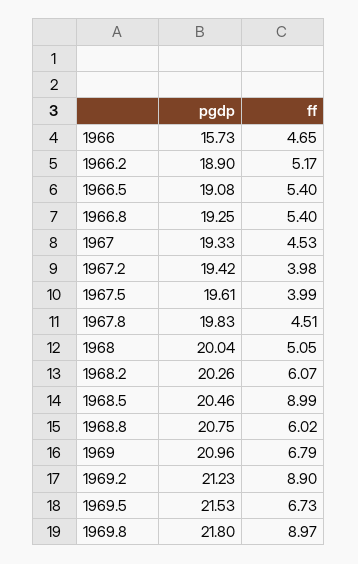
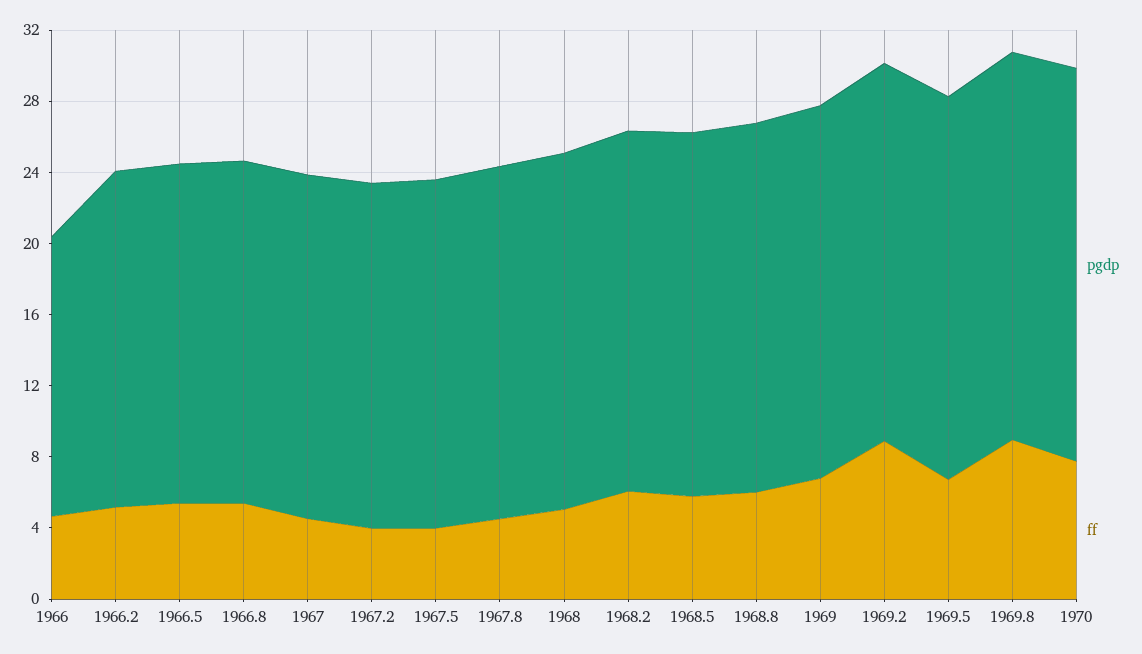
ff, 1968.5: 8.99 -> 6
pgdp, 1970: none -> 22
ff, 1970: none -> 8

